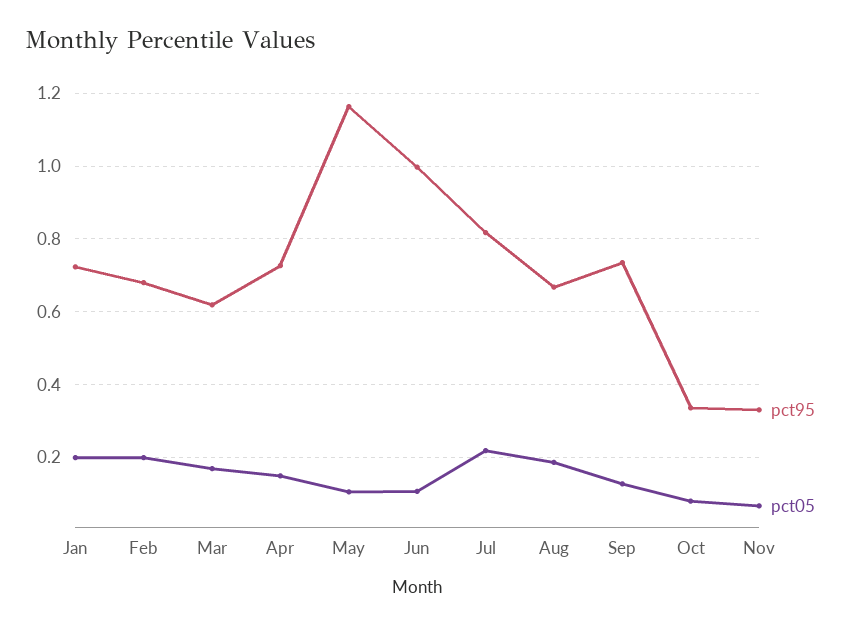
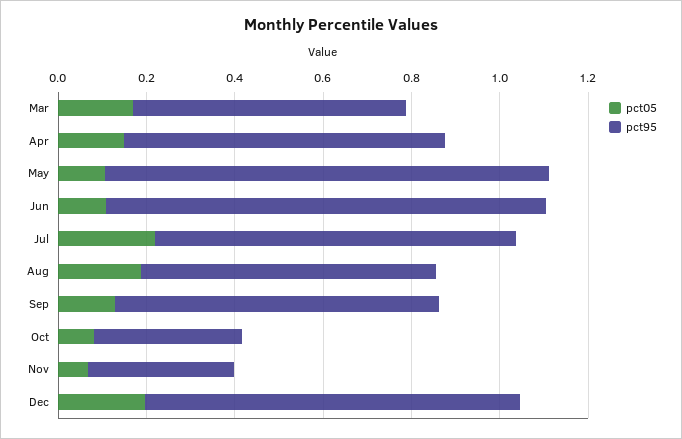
pct95, Jan: 0.72 -> none
pct05, Jan: 0.2 -> none
pct95, Feb: 0.68 -> none
pct05, Feb: 0.2 -> none
pct95, May: 1.16 -> 1
pct05, Dec: none -> 0.2
pct95, Dec: none -> 0.85

